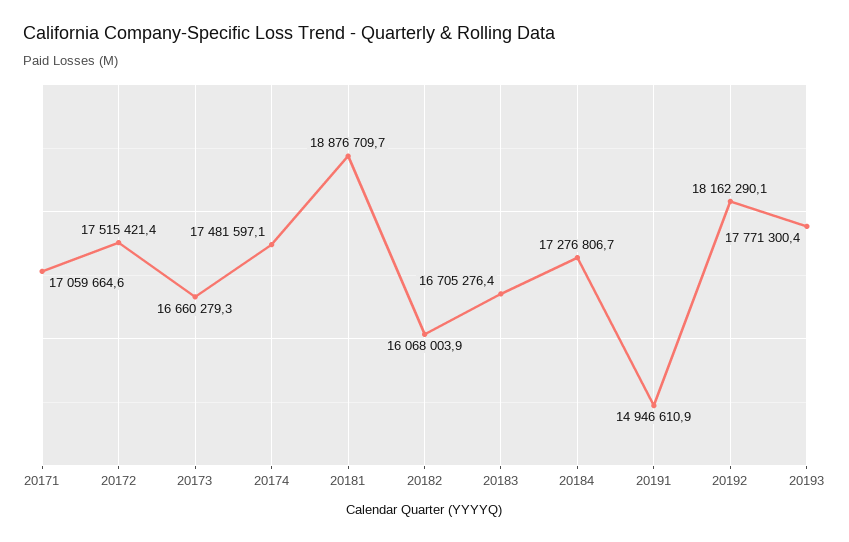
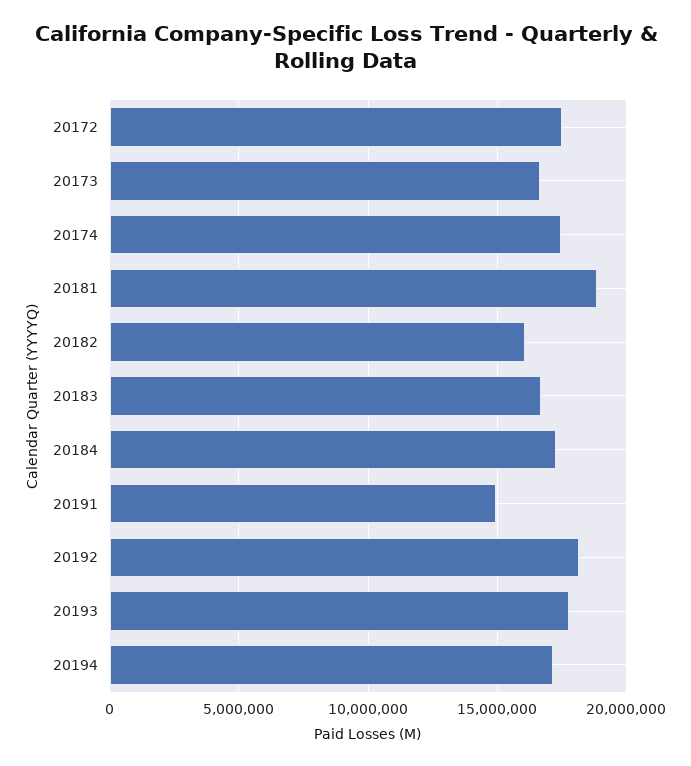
20171: 17059664.6 -> none
20194: none -> 17000000

